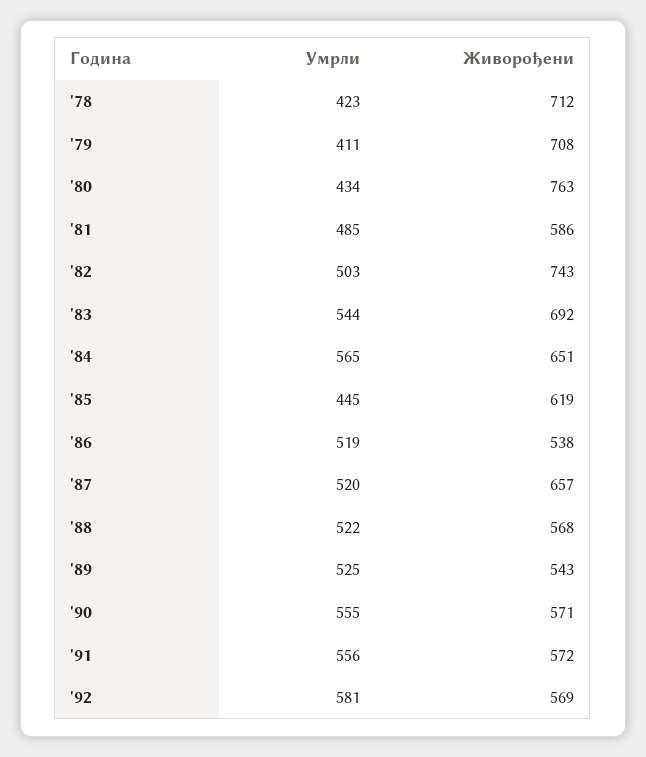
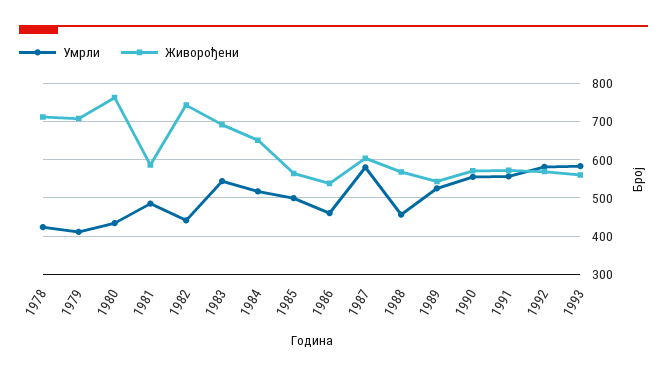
Умрли, '82: 503 -> 440
Умрли, '84: 565 -> 520
Умрли, '85: 445 -> 500
Живорођени, '85: 619 -> 560
Умрли, '86: 519 -> 460
Умрли, '87: 520 -> 580
Живорођени, '87: 657 -> 600
Умрли, '88: 522 -> 460
Умрли, 1993: none -> 580
Живорођени, 1993: none -> 560

